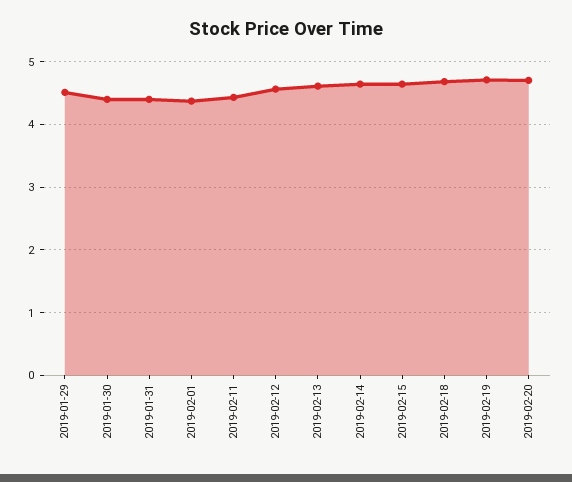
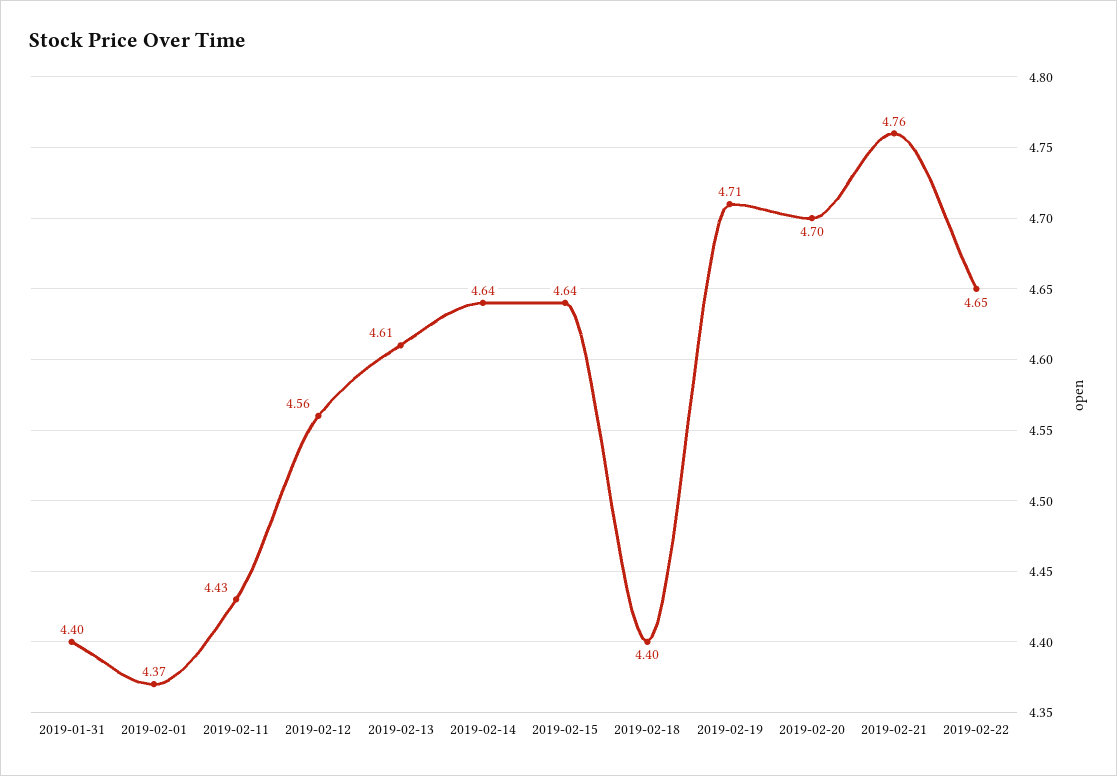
2019-01-29: 4.5 -> none
2019-01-30: 4.4 -> none
2019-02-18: 4.7 -> 4.4
2019-02-21: none -> 4.76
2019-02-22: none -> 4.65

